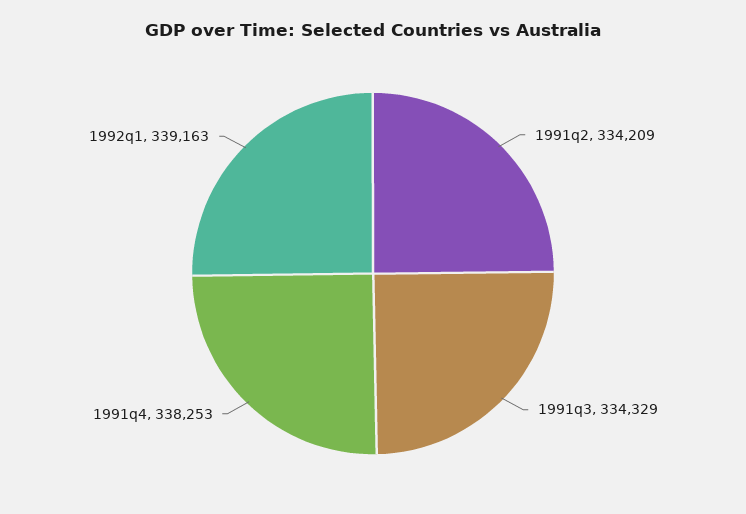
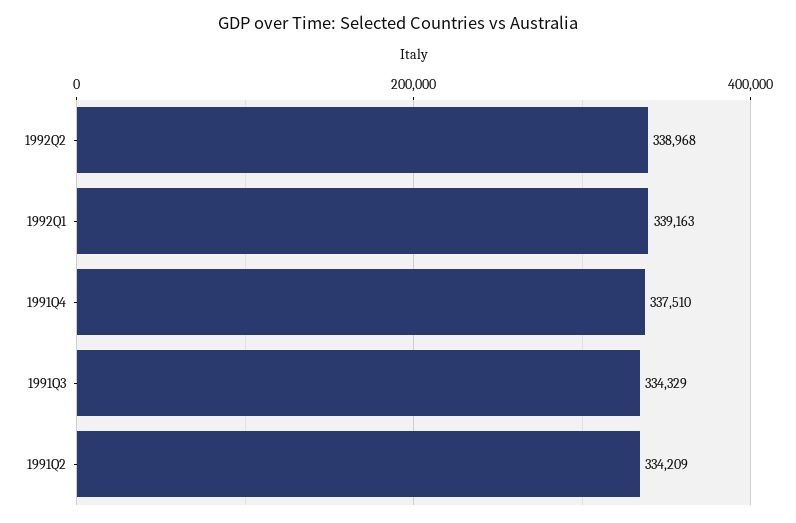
1991q4: 338253 -> 337510
1992Q2: none -> 338968

